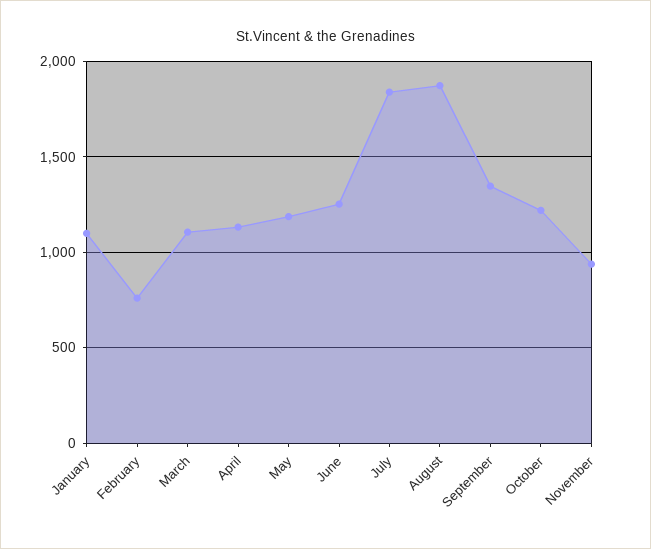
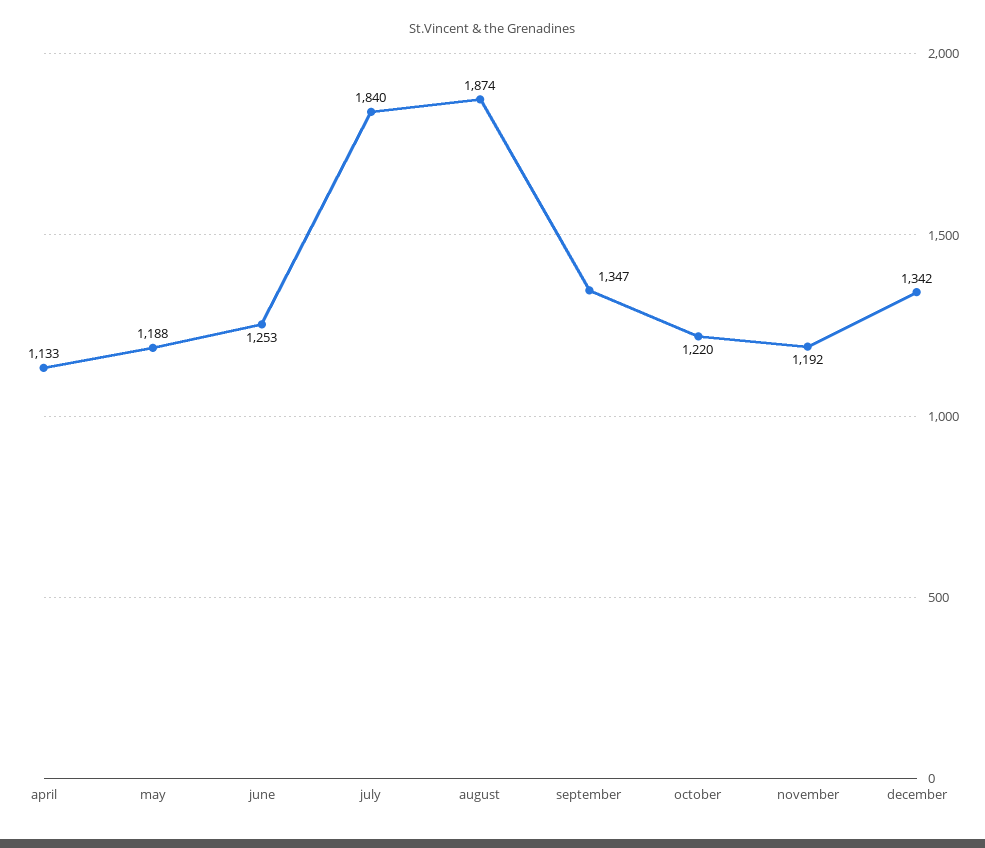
January: 1100 -> none
February: 750 -> none
March: 1100 -> none
November: 950 -> 1192
december: none -> 1342

